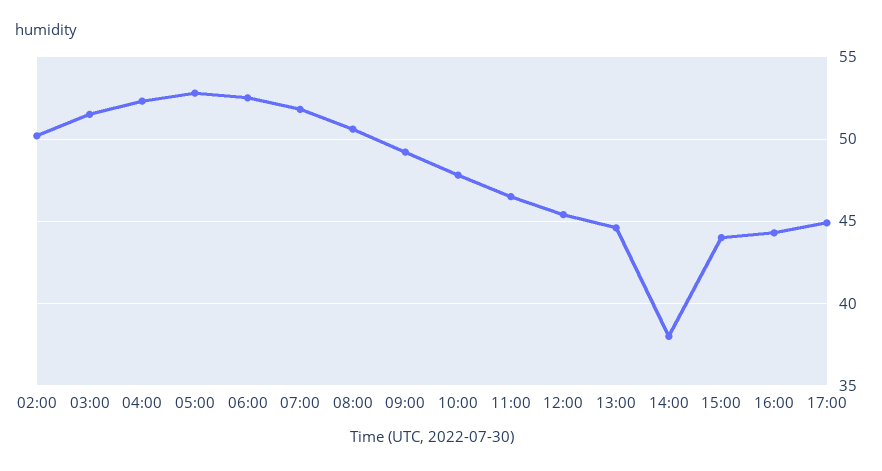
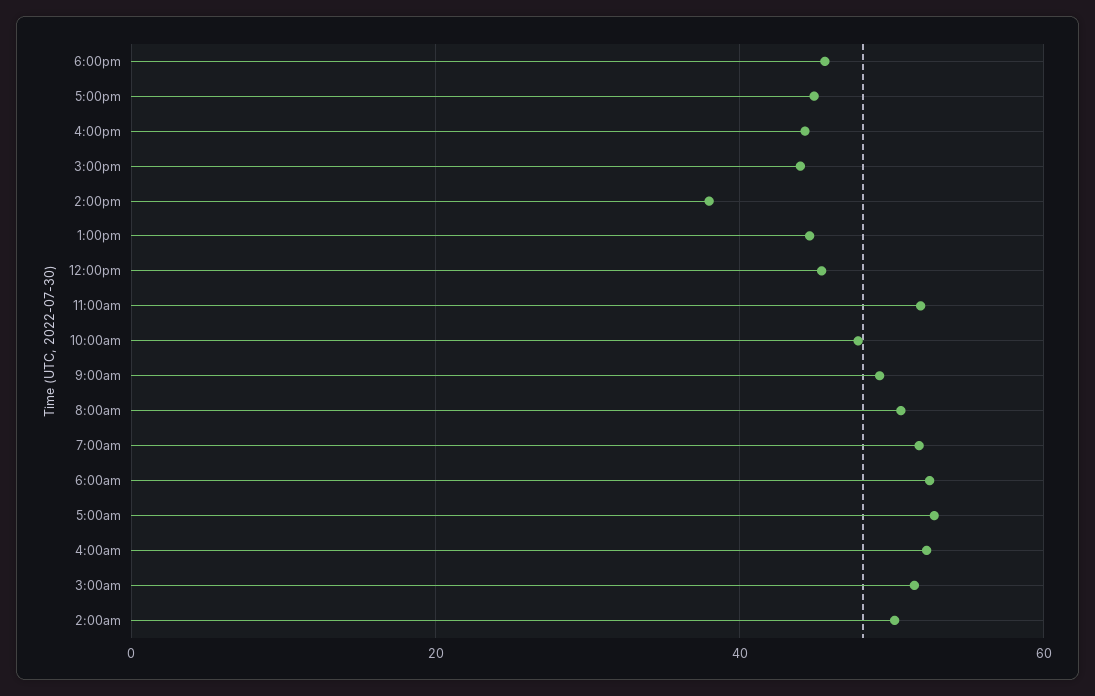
11:00: 46.5 -> 52
6:00pm: none -> 46

